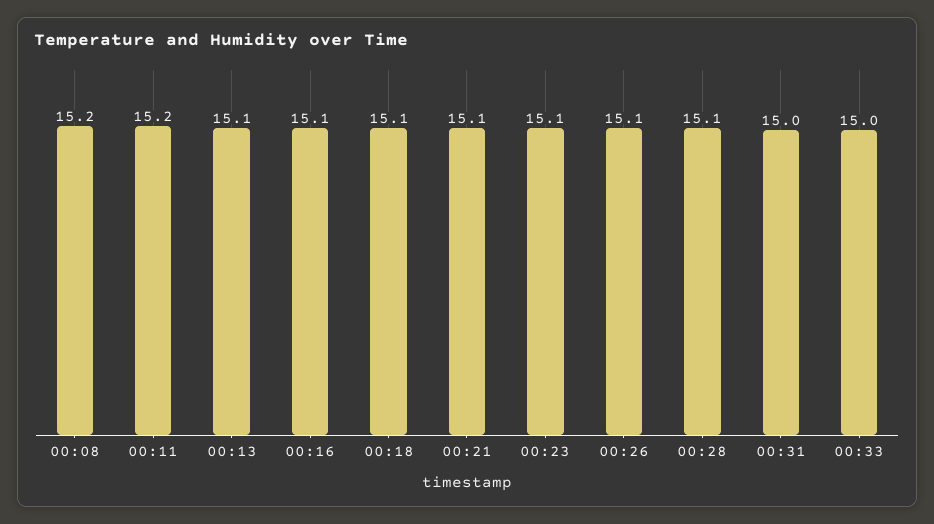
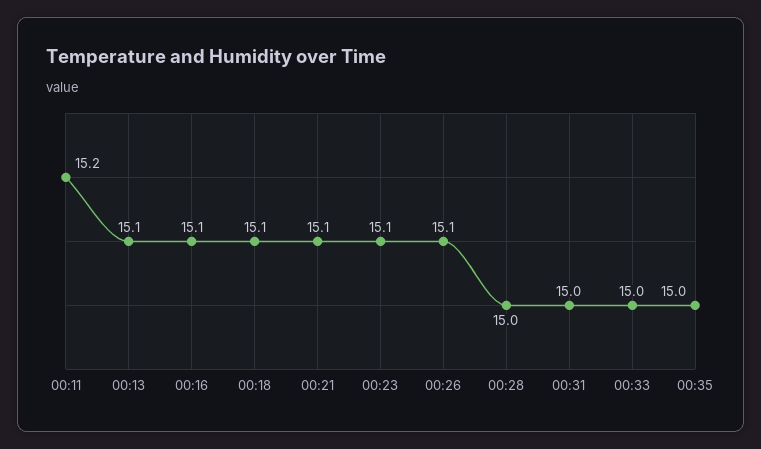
00:08: 15.2 -> none
00:28: 15.1 -> 15
00:35: none -> 15

